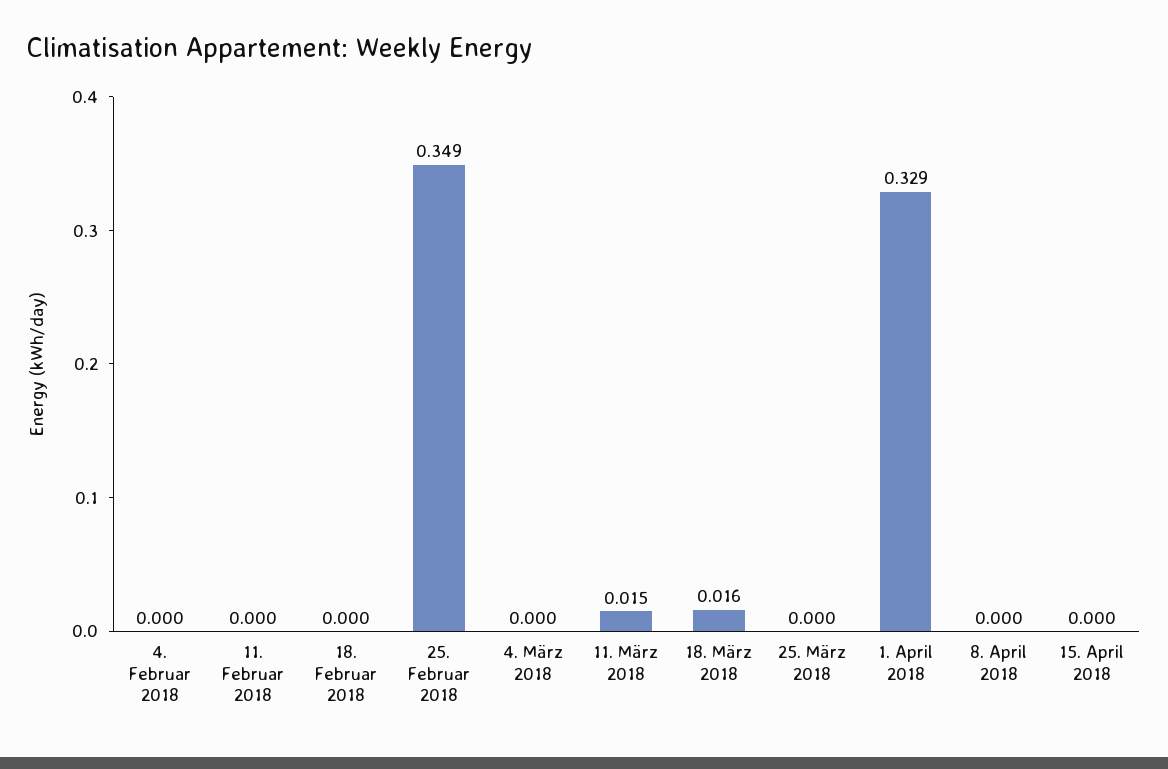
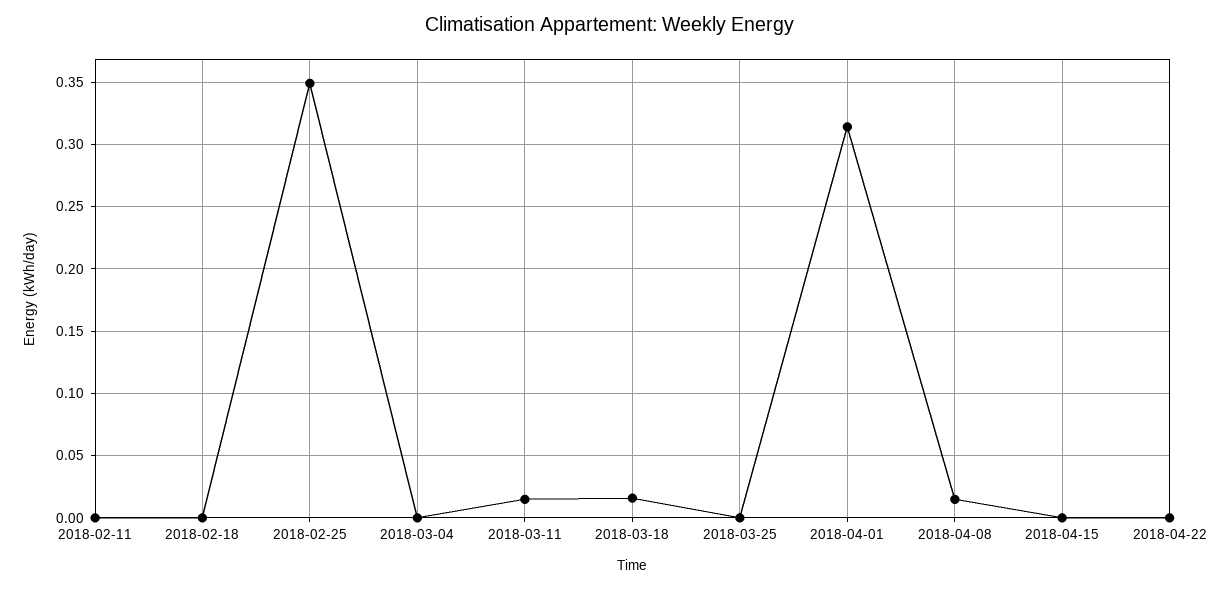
4. Februar 2018: 0 -> none
1. April 2018: 0.329 -> 0.315
8. April 2018: 0 -> 0.015
2018-04-22: none -> 0

